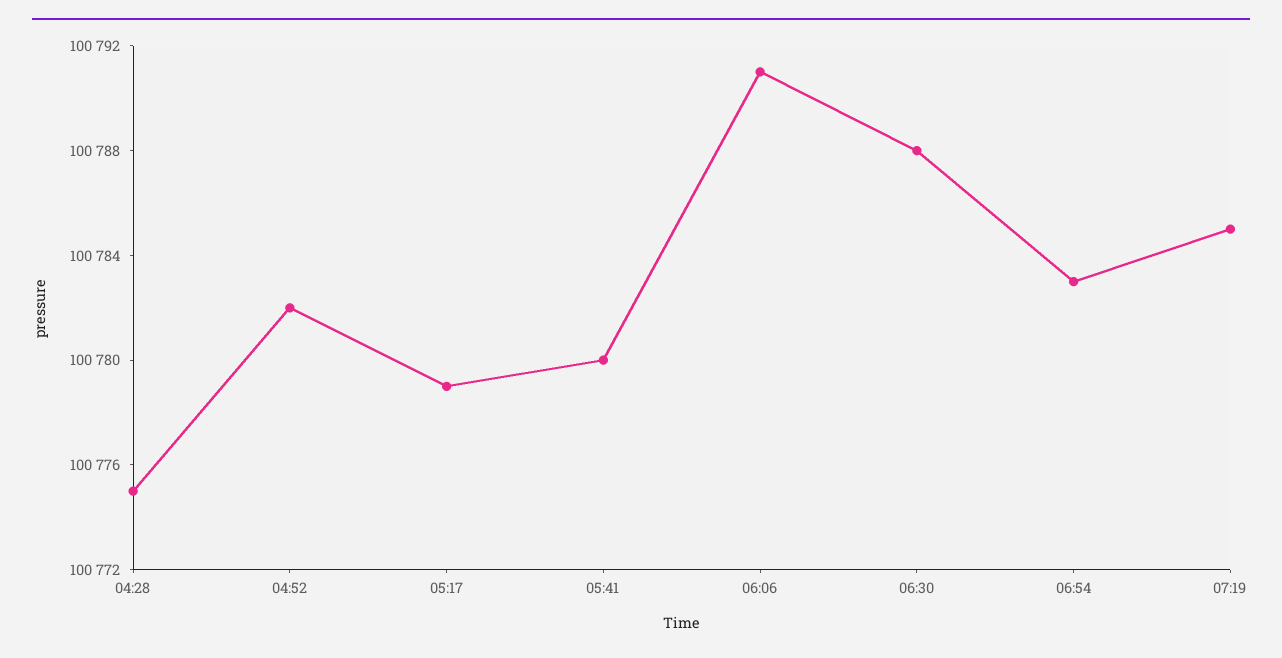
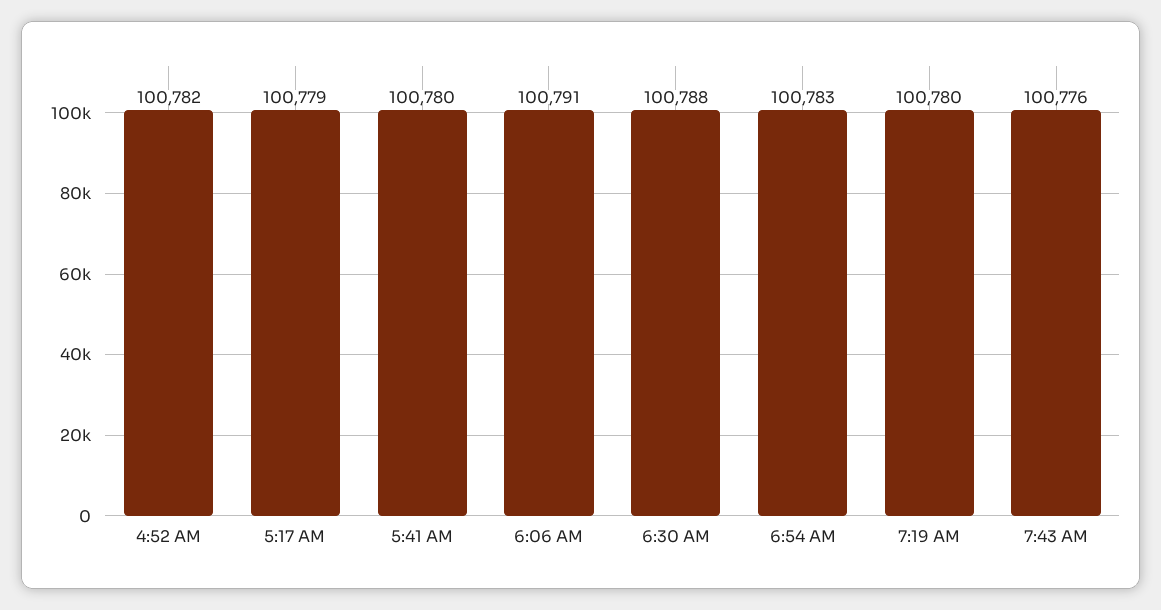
04:28: 100775 -> none
07:19: 100785 -> 100780
7:43 AM: none -> 100776

